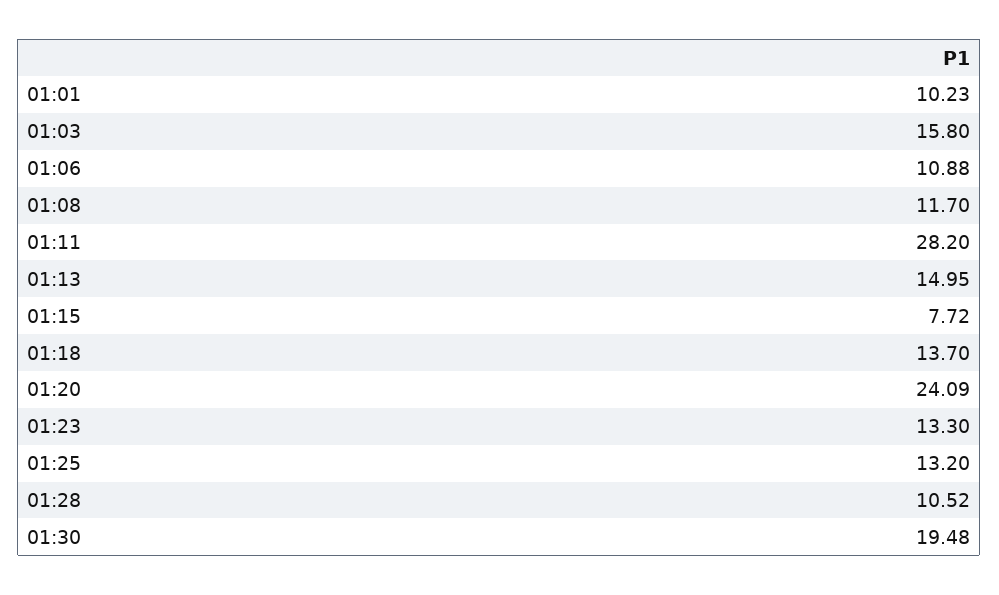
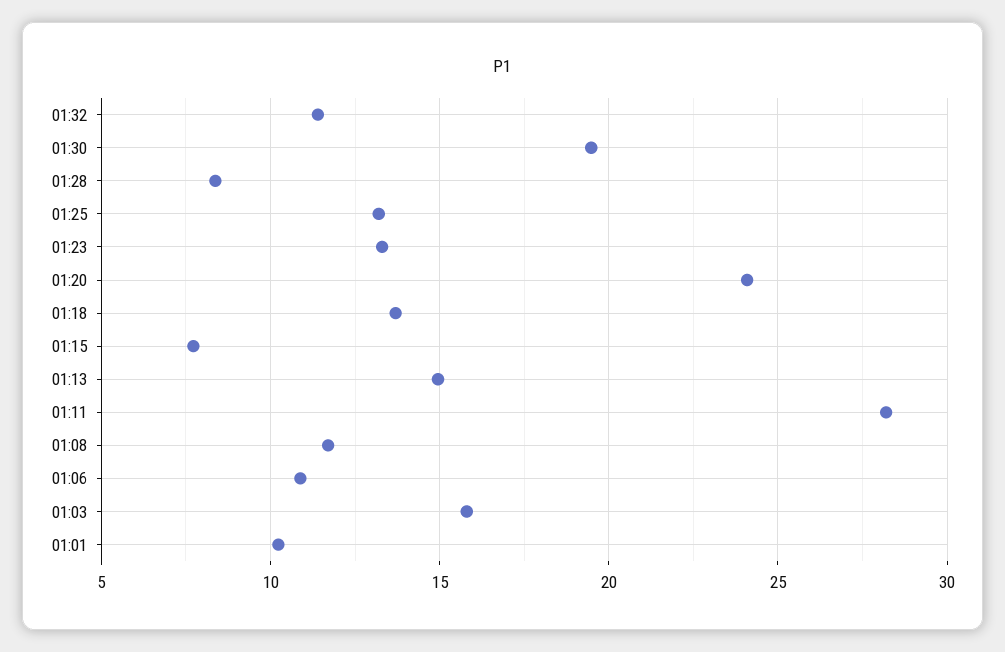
01:28: 10.52 -> 8.5
01:32: none -> 11.5

